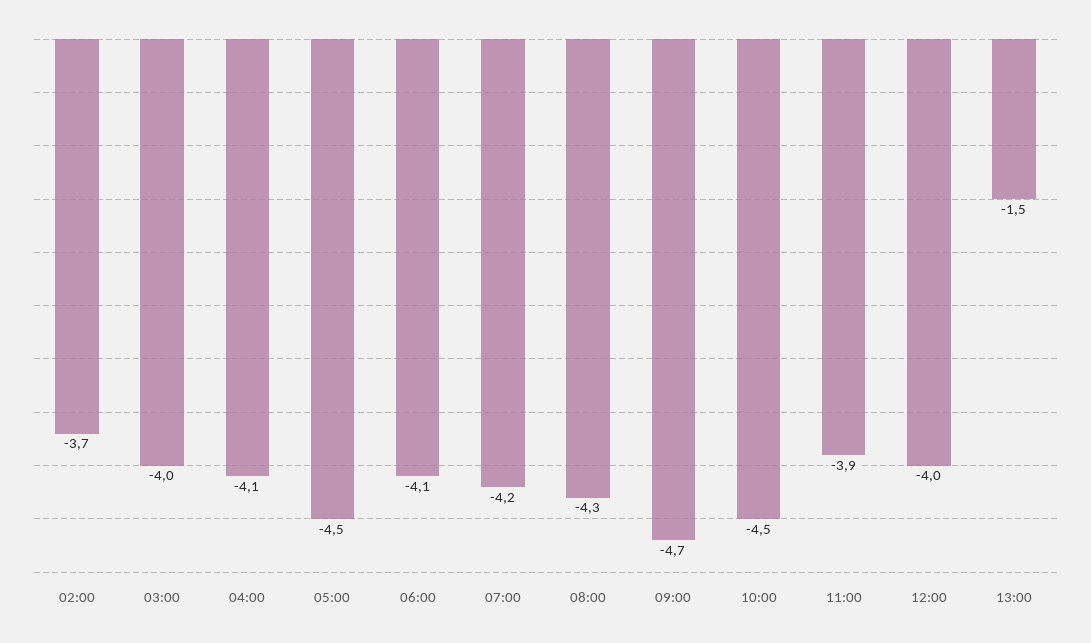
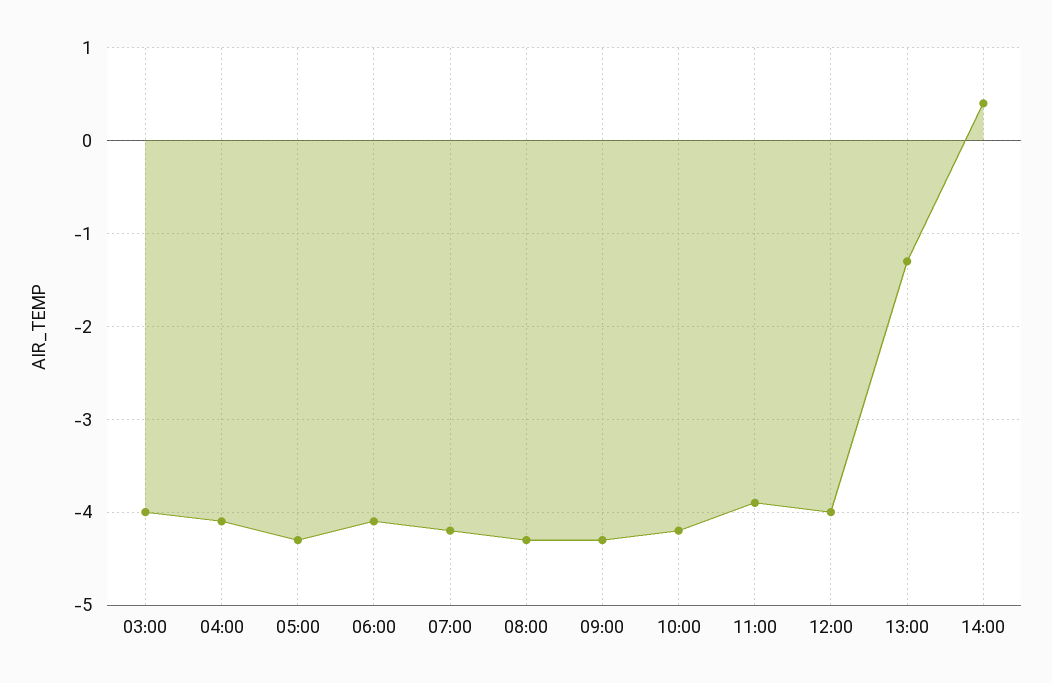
02:00: -3.7 -> none
05:00: -4.5 -> -4.3
09:00: -4.7 -> -4.3
10:00: -4.5 -> -4.2
13:00: -1.5 -> -1.3
14:00: none -> 0.4

